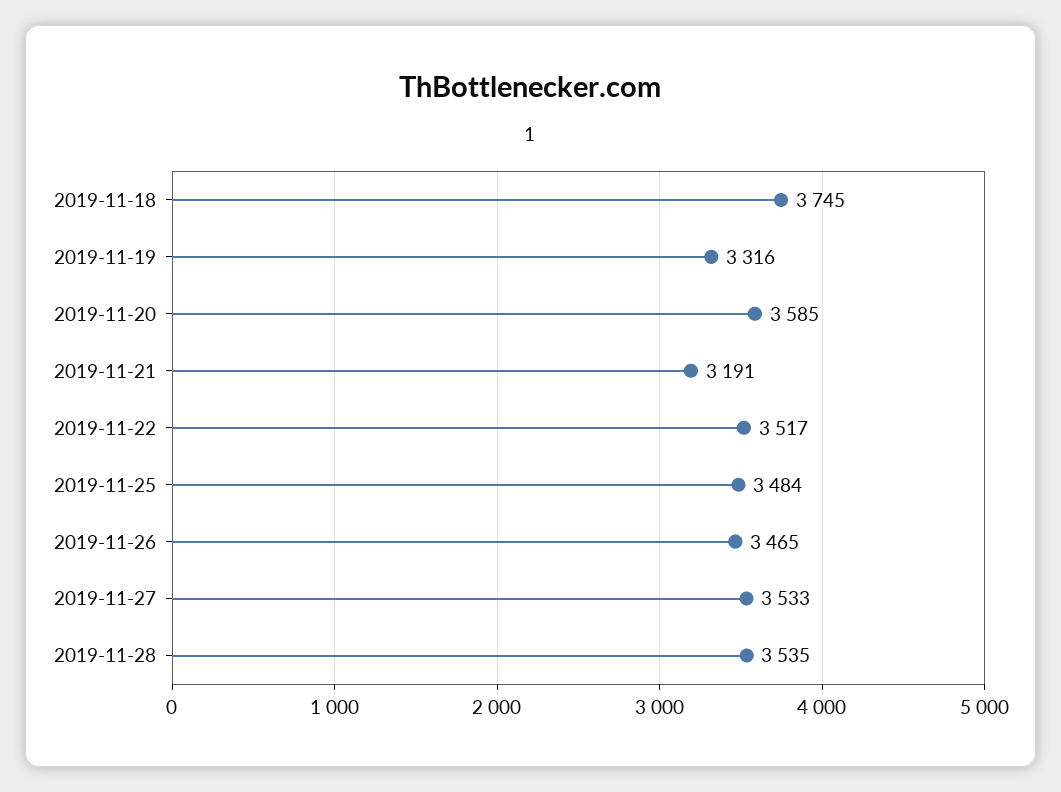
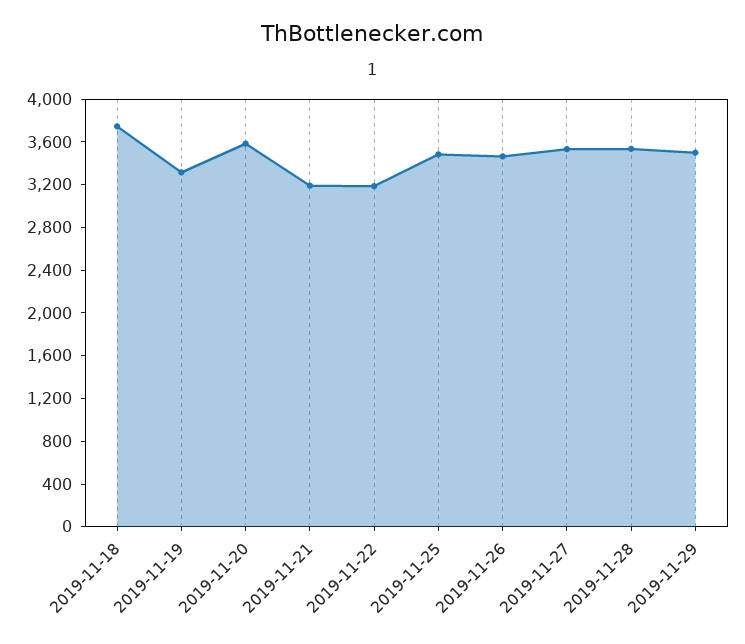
2019-11-22: 3517 -> 3200
2019-11-29: none -> 3500

